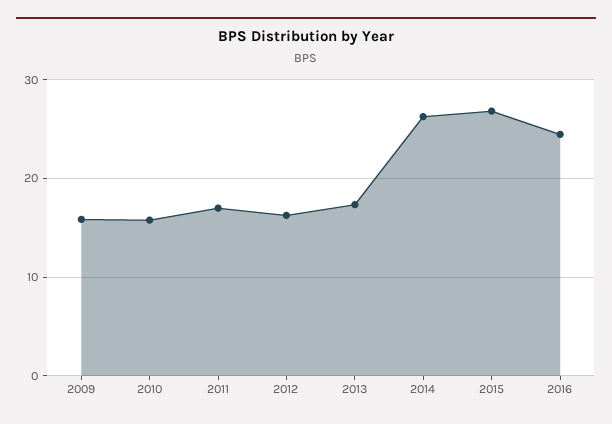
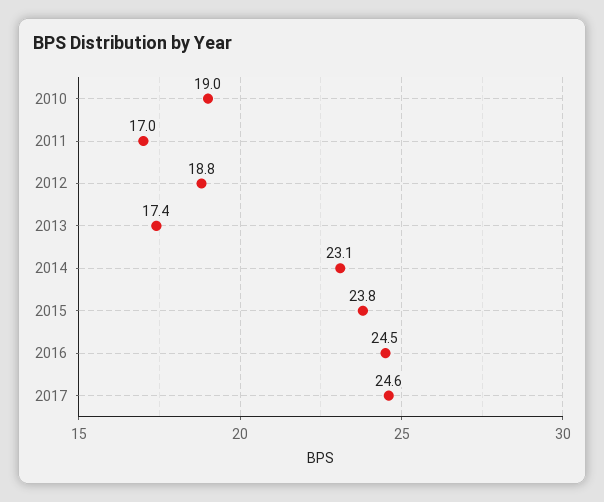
2009: 16 -> none
2010: 16 -> 19
2012: 16 -> 18.8
2014: 26 -> 23.1
2015: 27 -> 23.8
2017: none -> 24.6

